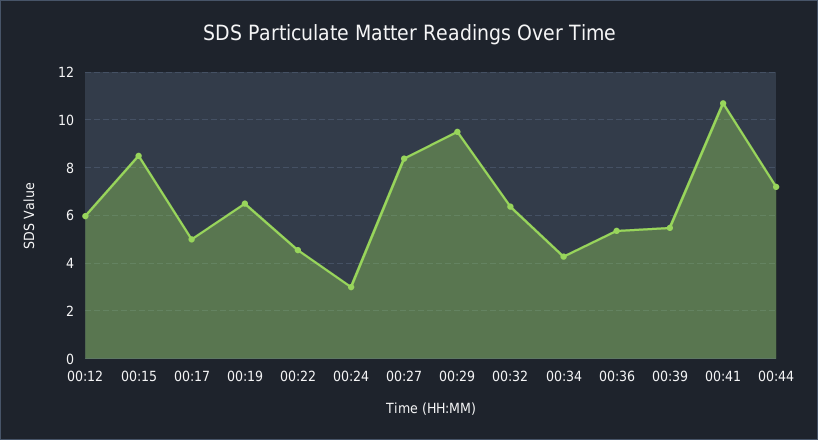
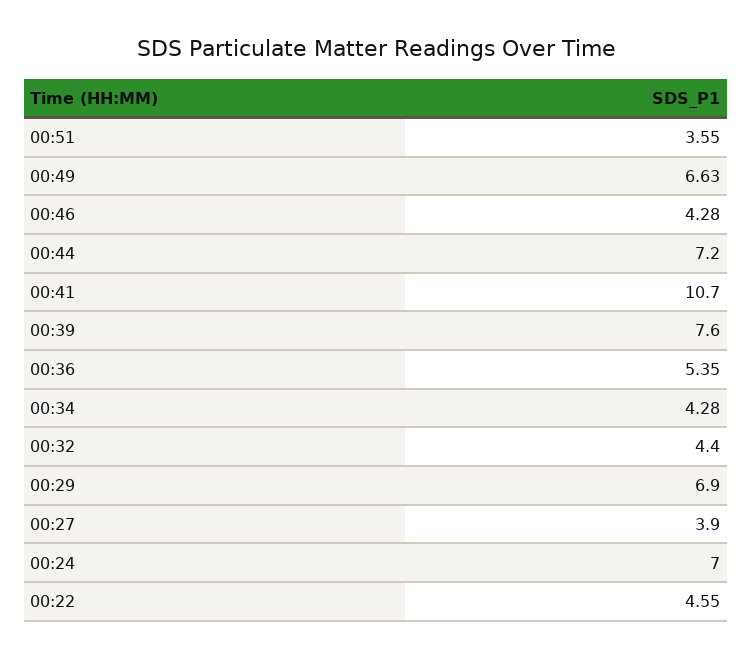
00:12: 6 -> none
00:15: 8.5 -> none
00:17: 5 -> none
00:19: 6.5 -> none
00:24: 3 -> 7
00:27: 8.5 -> 3.9
00:29: 9.5 -> 6.9
00:32: 6.5 -> 4.4
00:39: 5.5 -> 7.6
00:51: none -> 3.55
00:49: none -> 6.63
00:46: none -> 4.28

